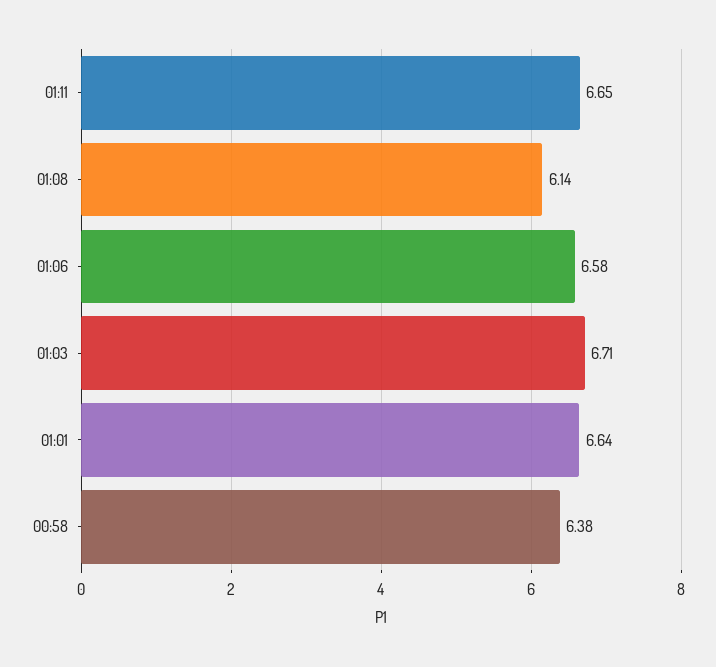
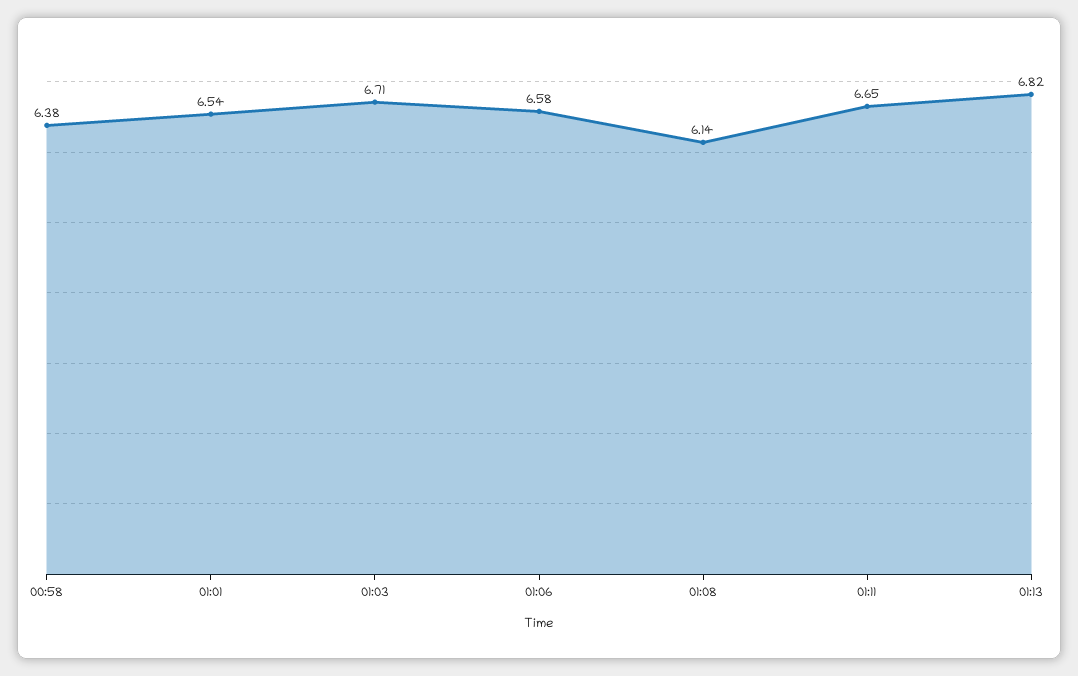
01:01: 6.64 -> 6.54
01:13: none -> 6.82

